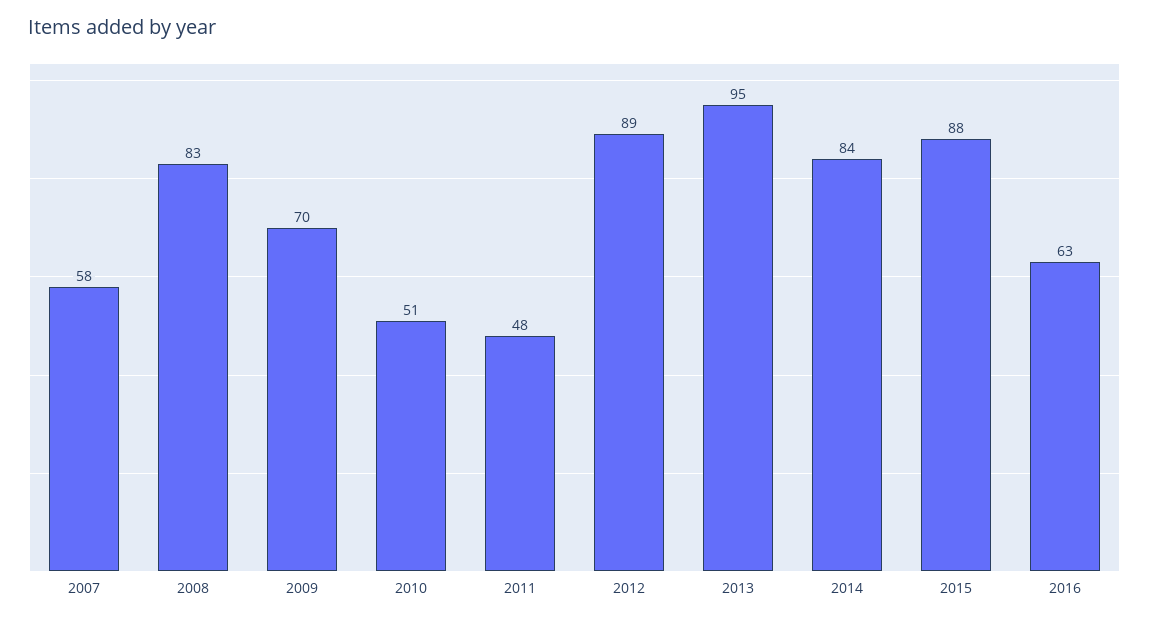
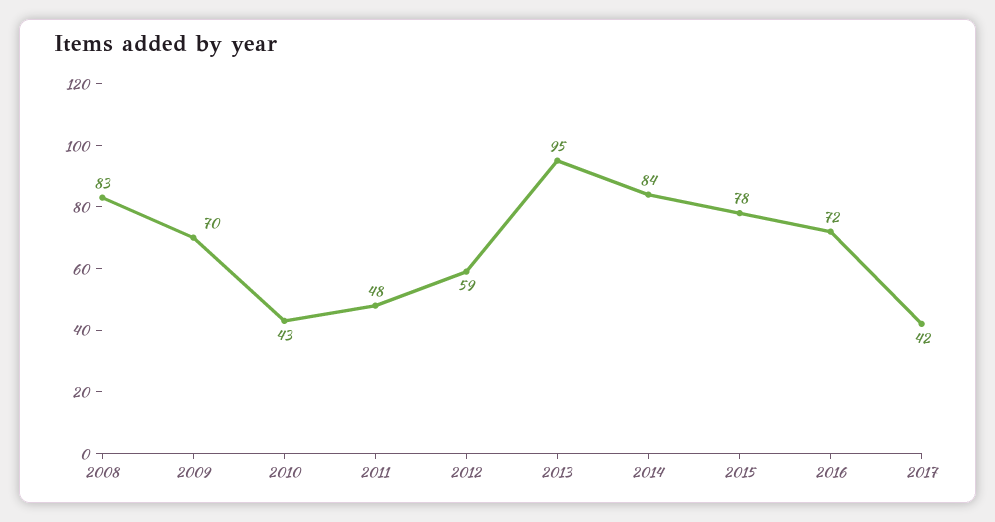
2007: 58 -> none
2010: 51 -> 43
2012: 89 -> 59
2015: 88 -> 78
2016: 63 -> 72
2017: none -> 42

